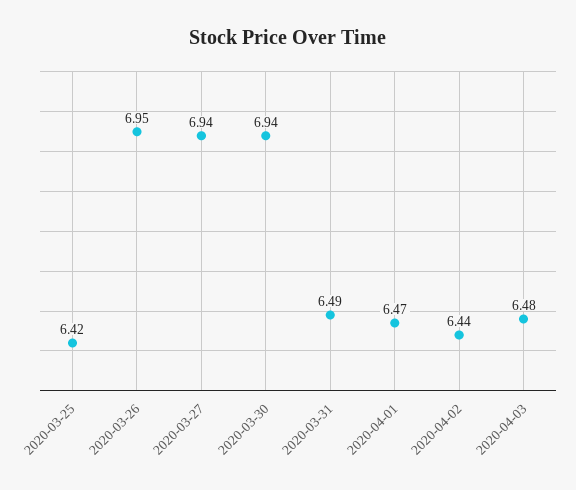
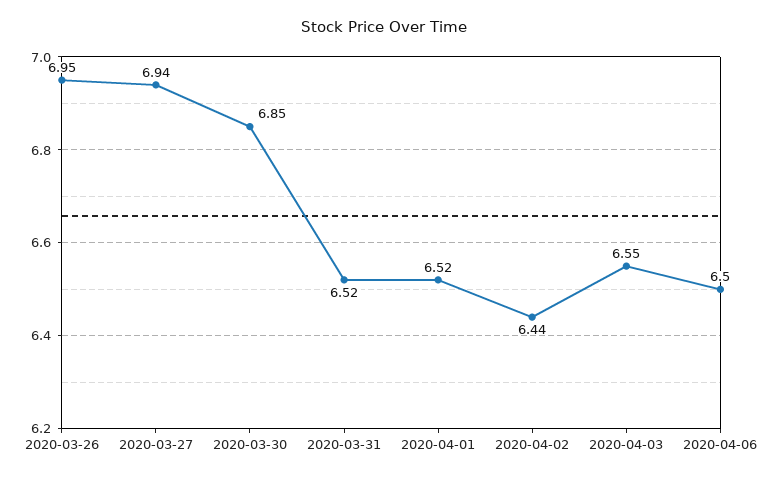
2020-03-25: 6.42 -> none
2020-03-30: 6.94 -> 6.85
2020-03-31: 6.49 -> 6.52
2020-04-01: 6.47 -> 6.52
2020-04-03: 6.48 -> 6.55
2020-04-06: none -> 6.5

